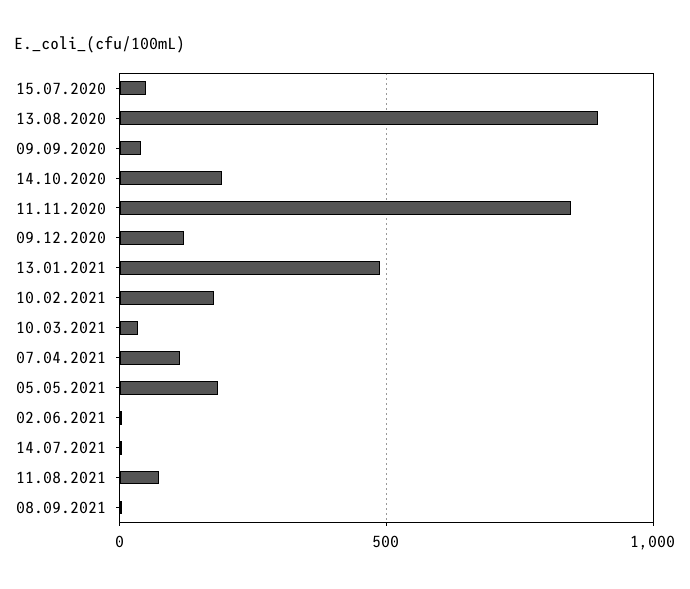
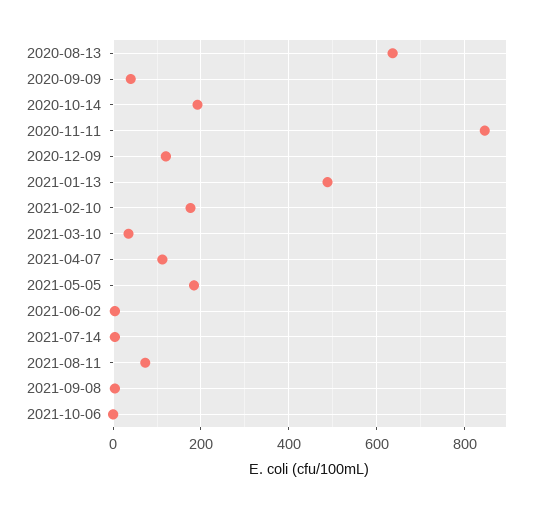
15.07.2020: 50 -> none
13.08.2020: 900 -> 640
2021-10-06: none -> 0

